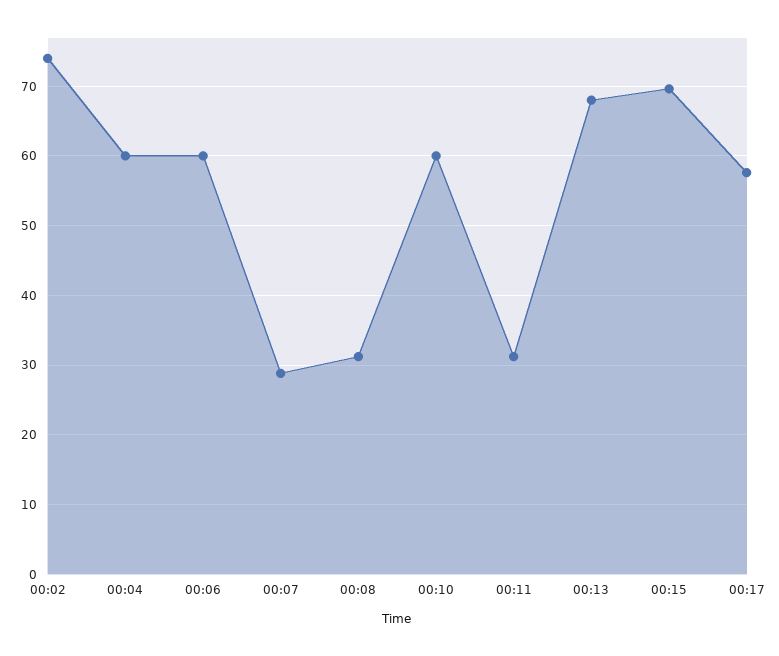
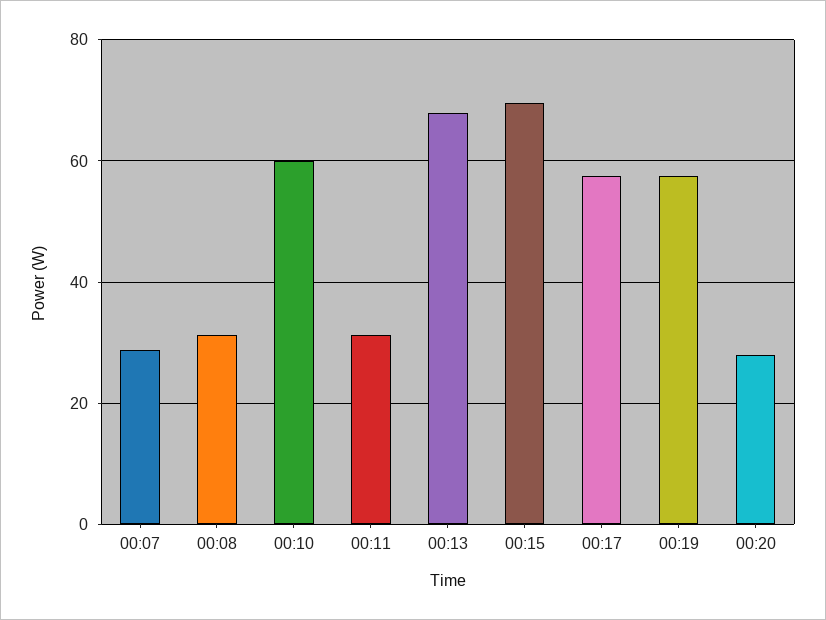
00:02: 74 -> none
00:04: 60 -> none
00:06: 60 -> none
00:19: none -> 58
00:20: none -> 28

